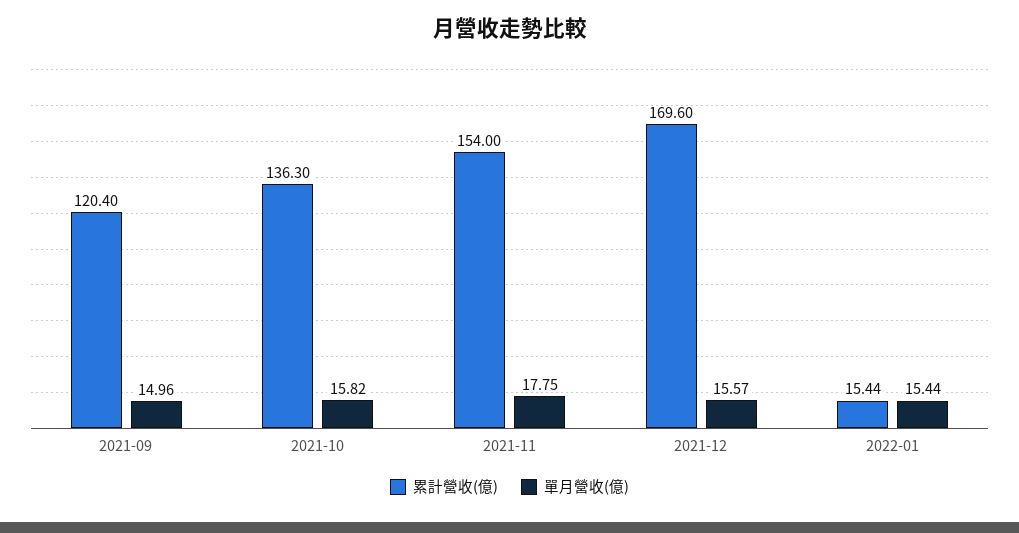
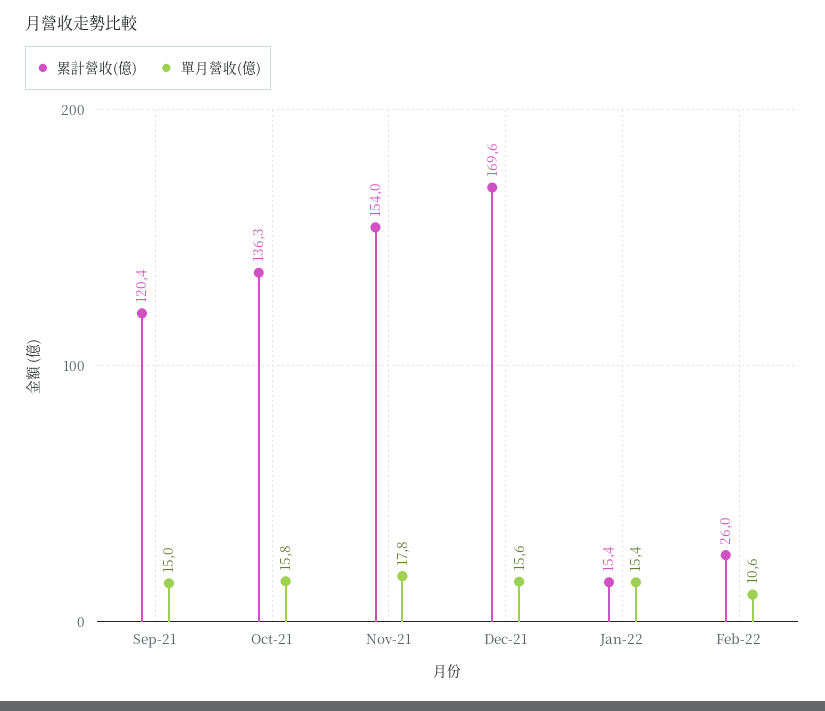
累計營收(億), Feb-22: none -> 26
單月營收(億), Feb-22: none -> 10.6

